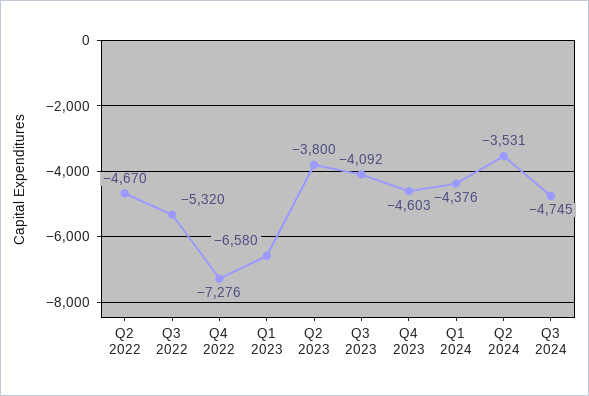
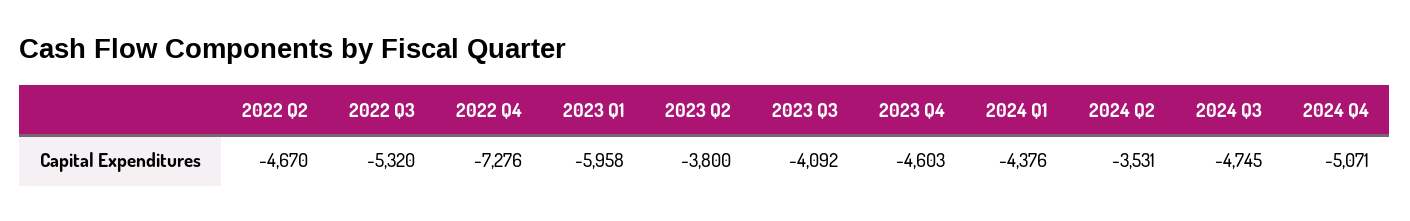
Q1 2023: -6580 -> -5958
2024 Q4: none -> -5071

